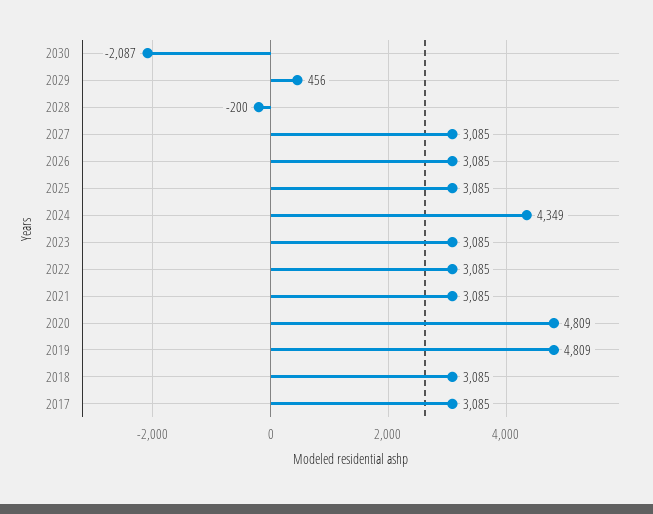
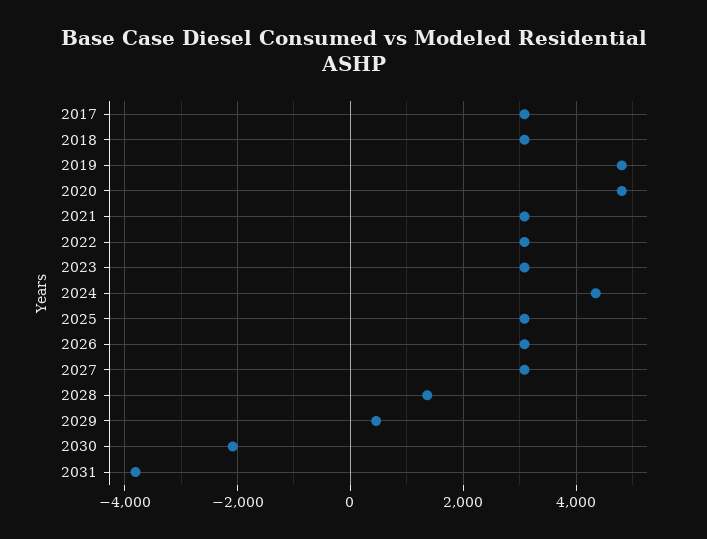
2028: -200 -> 1400
2031: none -> -3800

